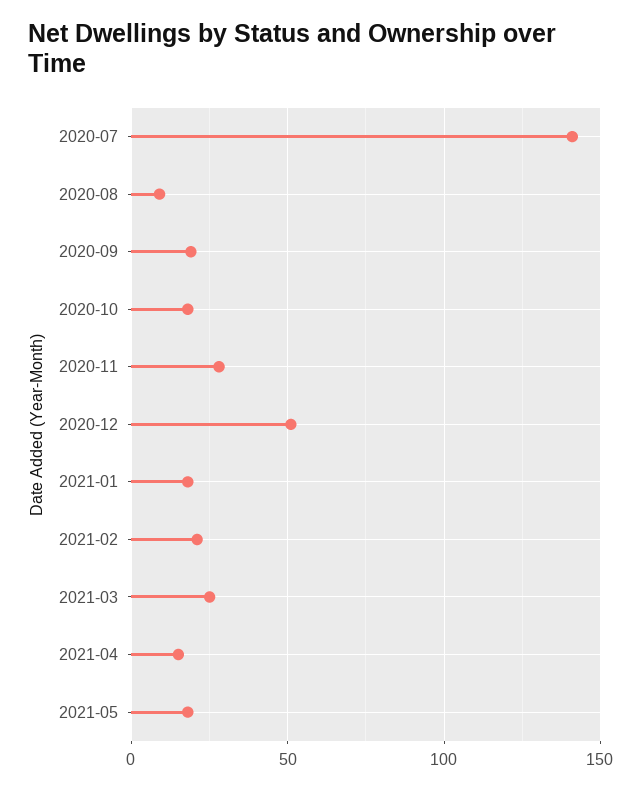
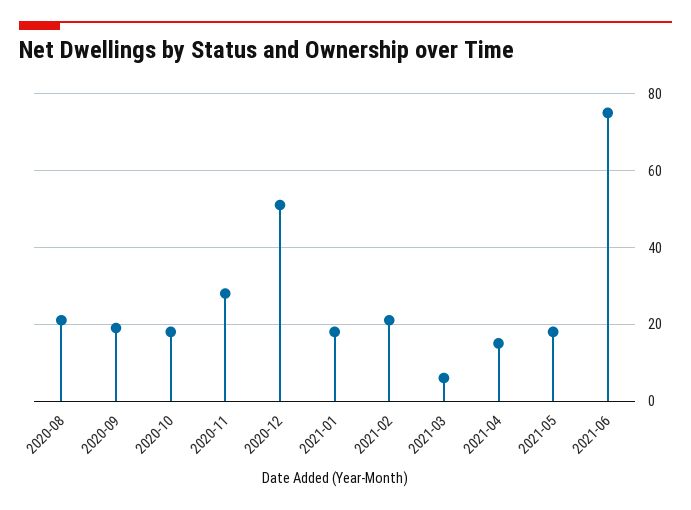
2020-07: 140 -> none
2020-08: 10 -> 20
2021-03: 25 -> 5
2021-06: none -> 75

